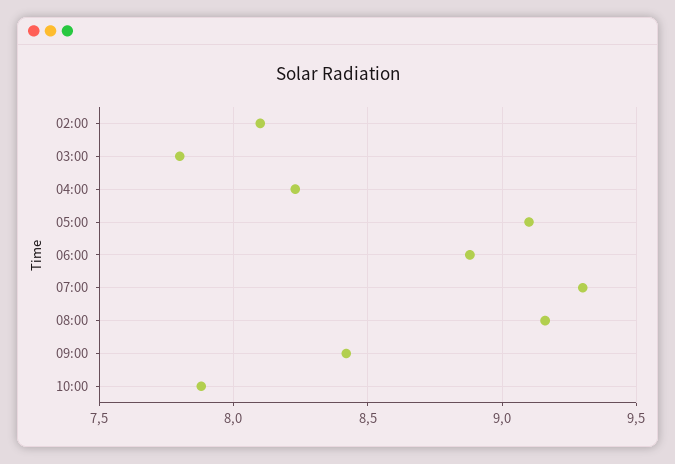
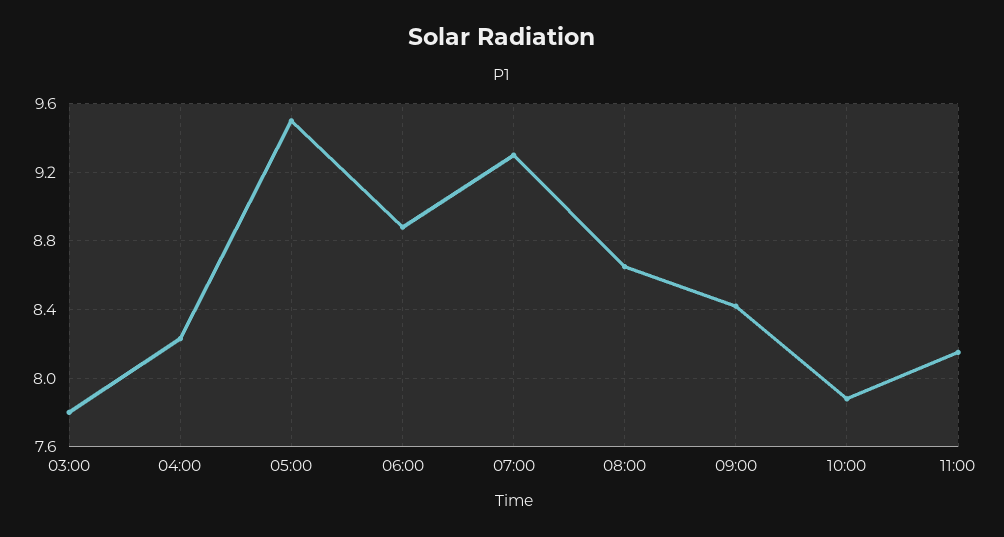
02:00: 8.1 -> none
05:00: 9.1 -> 9.5
08:00: 9.15 -> 8.65
11:00: none -> 8.15

